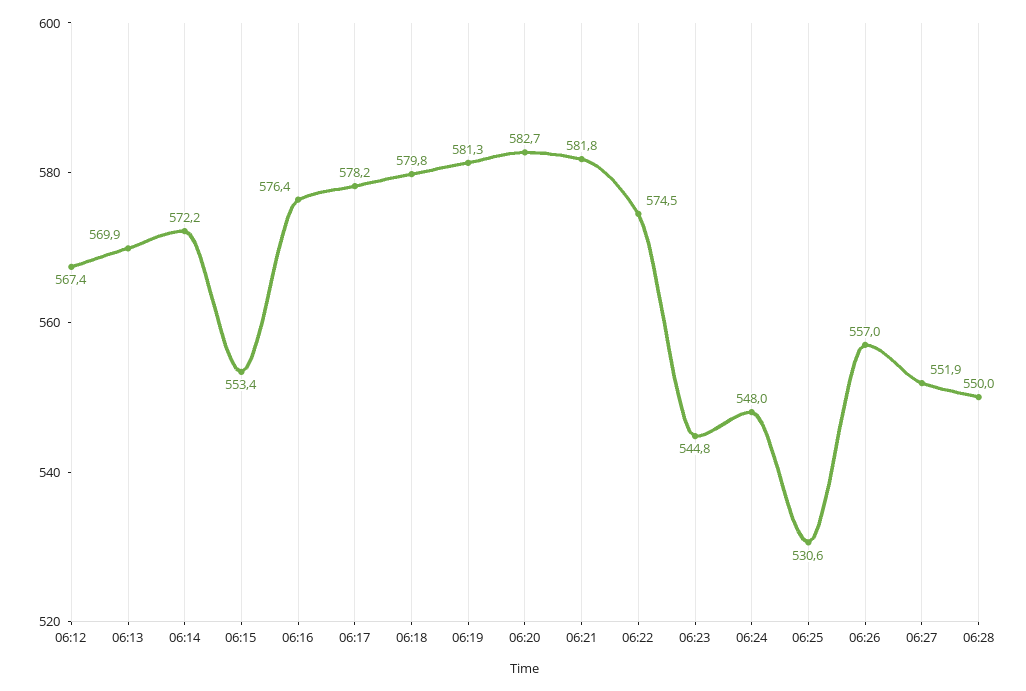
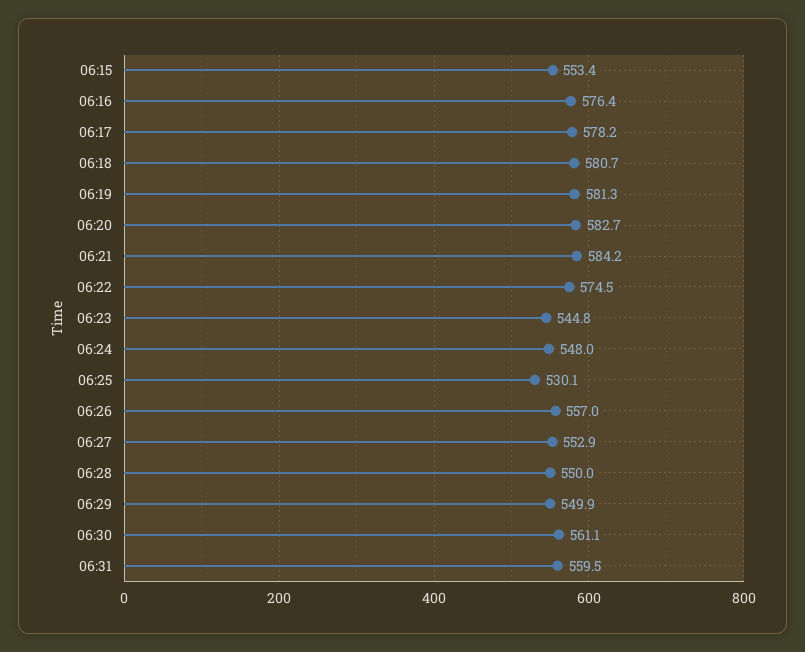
06:12: 567.4 -> none
06:13: 569.9 -> none
06:14: 572.2 -> none
06:18: 579.8 -> 580.7
06:21: 581.8 -> 584.2
06:25: 530.6 -> 530.1
06:27: 551.9 -> 552.9
06:29: none -> 549.9
06:30: none -> 561.1
06:31: none -> 559.5

